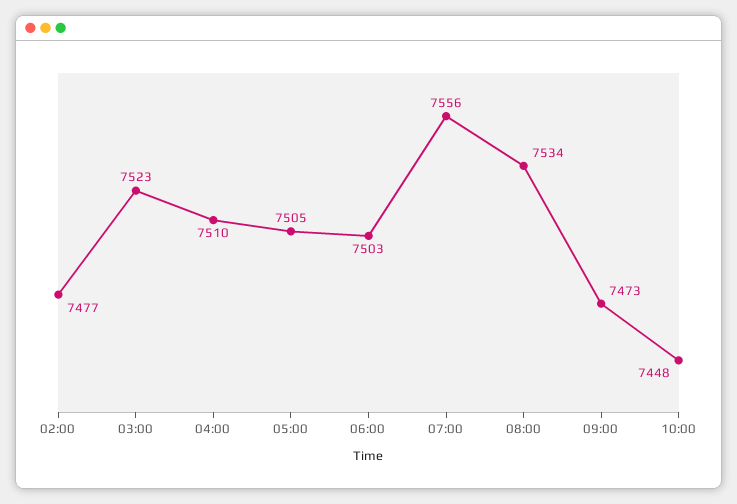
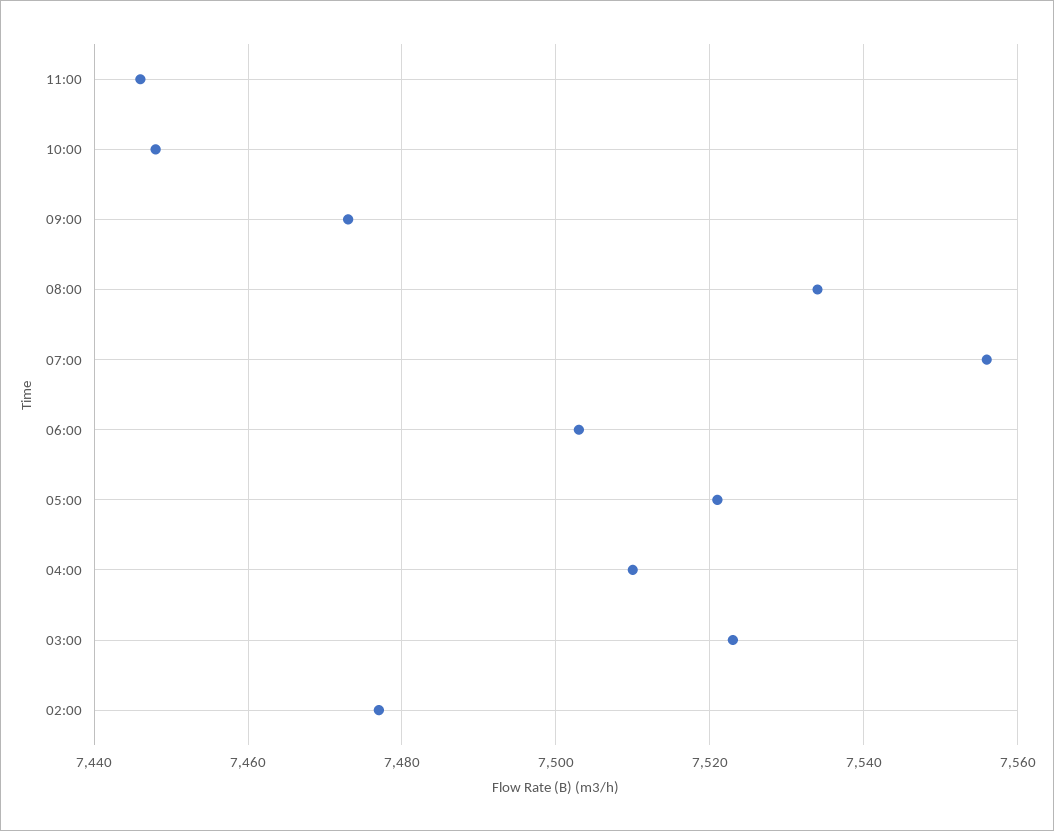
05:00: 7505 -> 7520
11:00: none -> 7445

